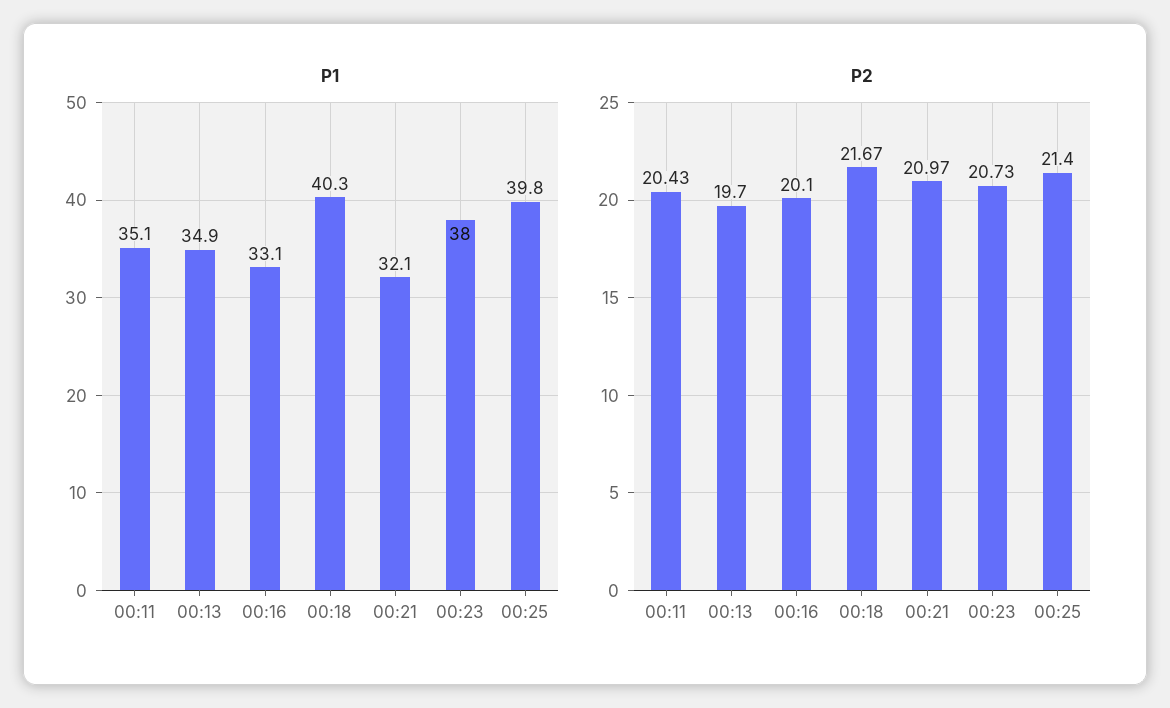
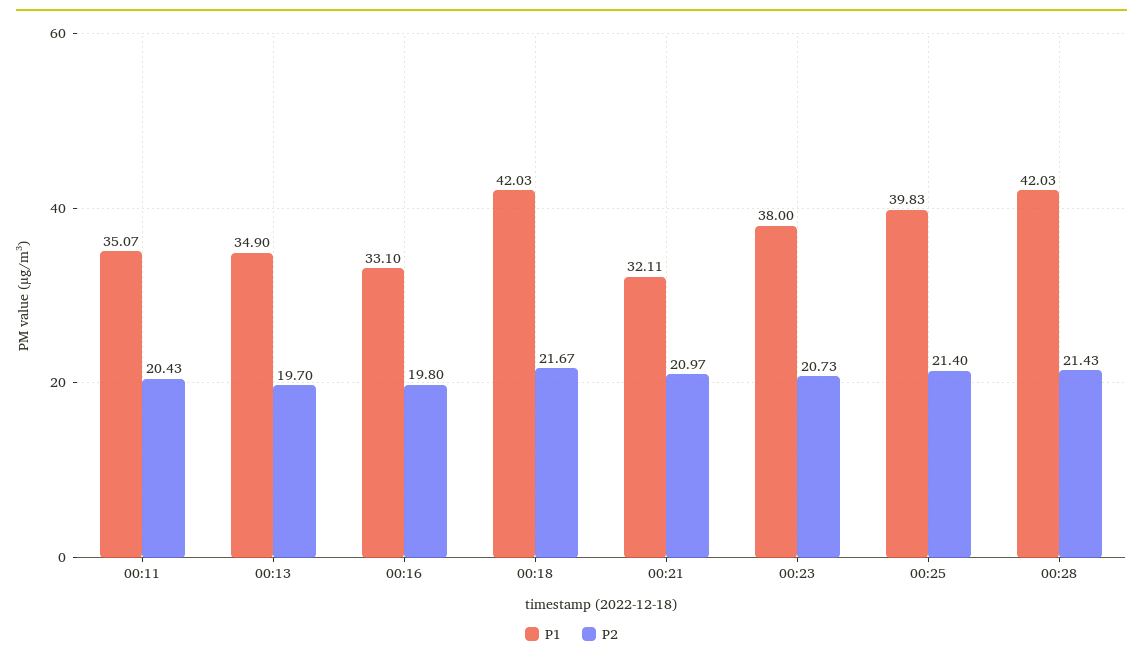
P1, 00:18: 40.3 -> 42.03
P2, 00:16: 20.1 -> 19.8
P1, 00:28: none -> 42.03
P2, 00:28: none -> 21.43

